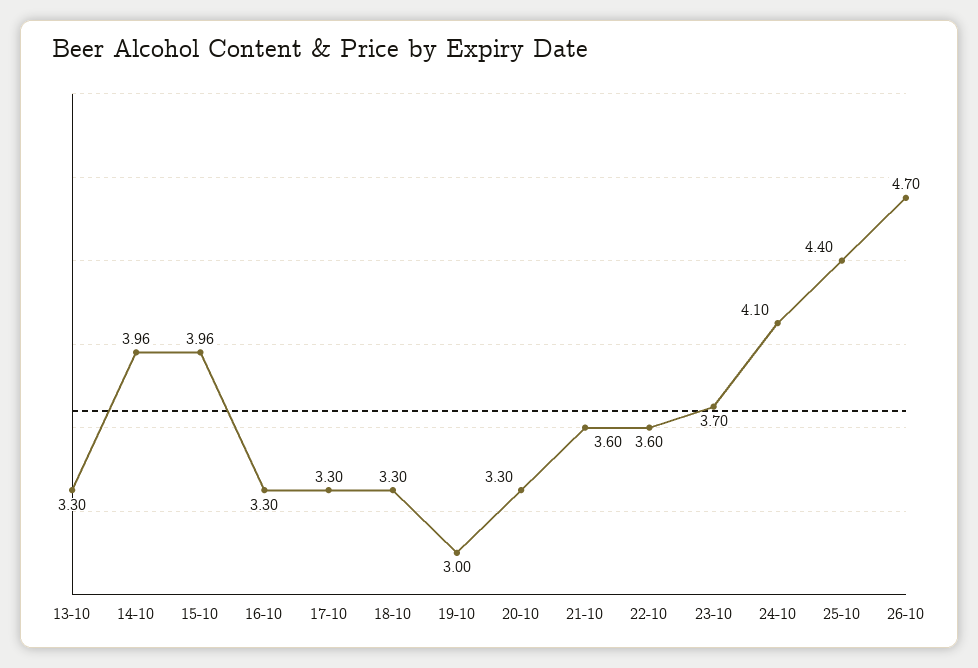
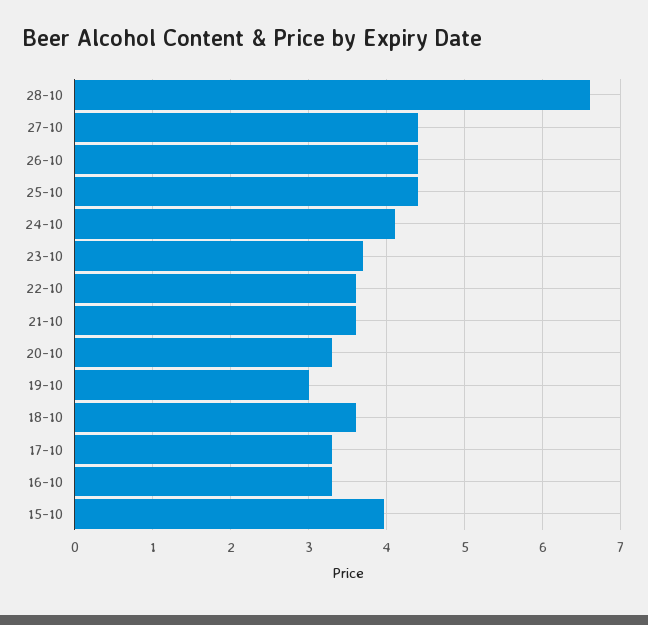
13-10: 3.3 -> none
14-10: 3.96 -> none
18-10: 3.3 -> 3.6
26-10: 4.7 -> 4.4
28-10: none -> 6.6
27-10: none -> 4.4

